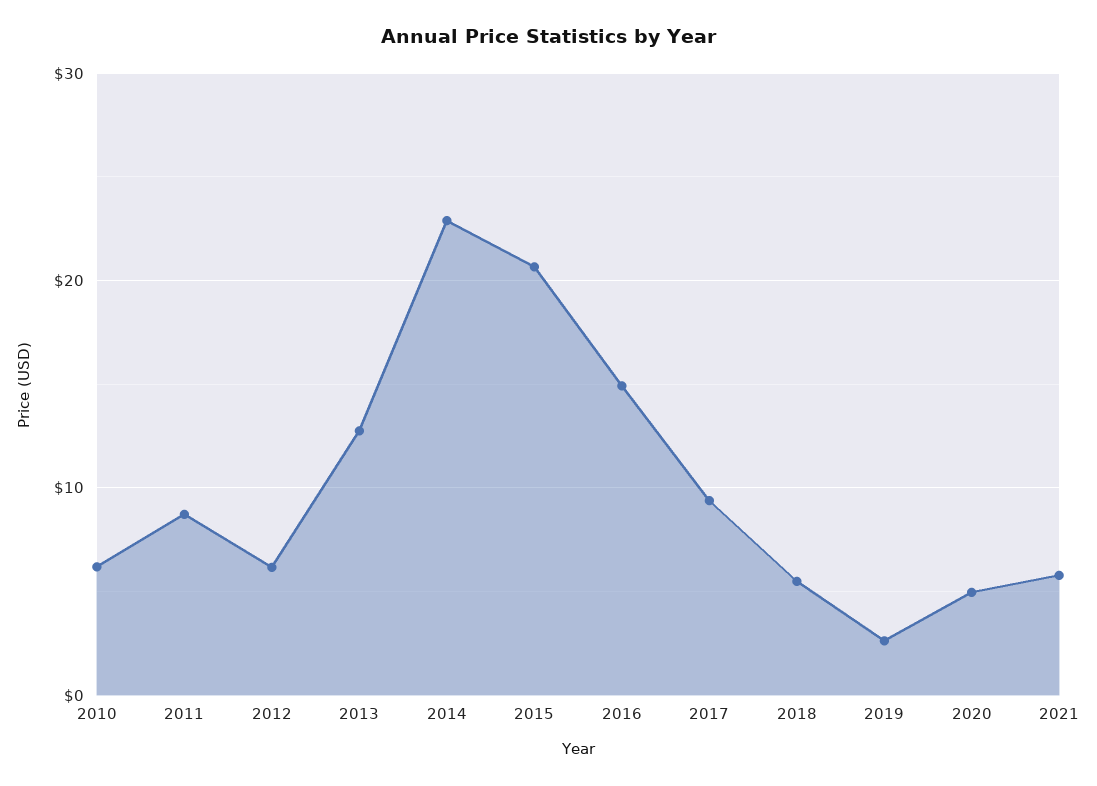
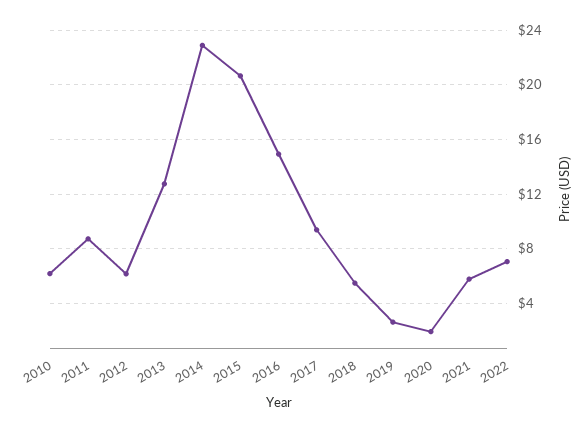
2020: 5 -> 2
2022: none -> 7

